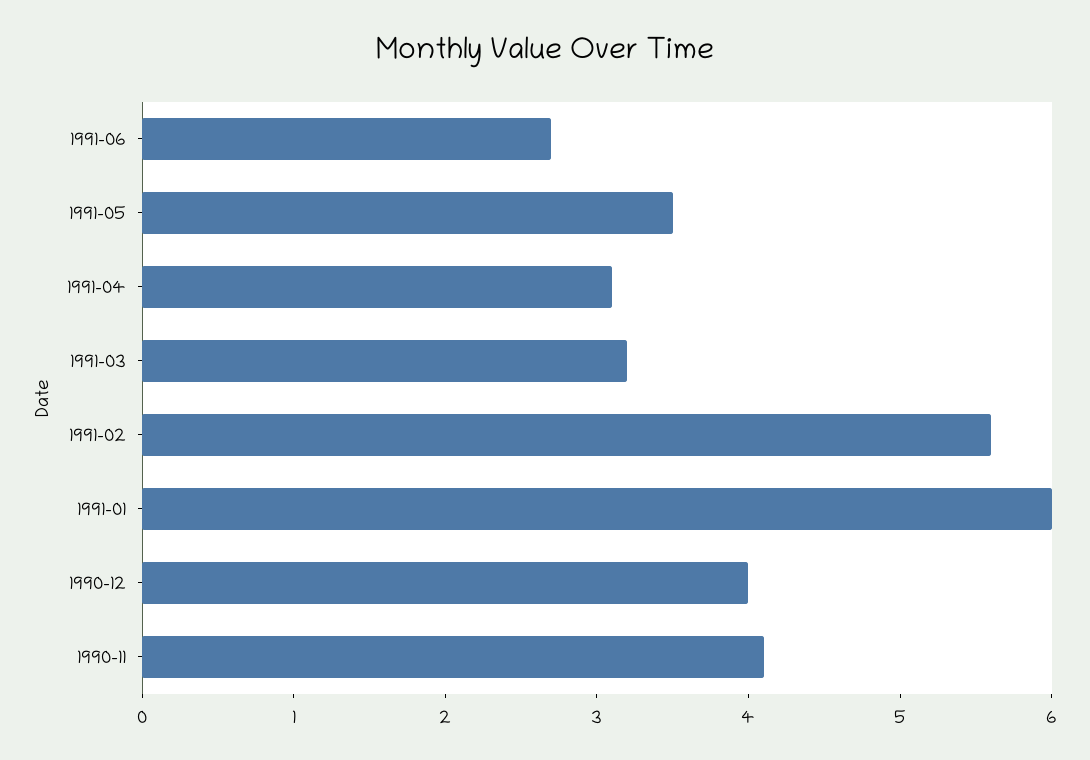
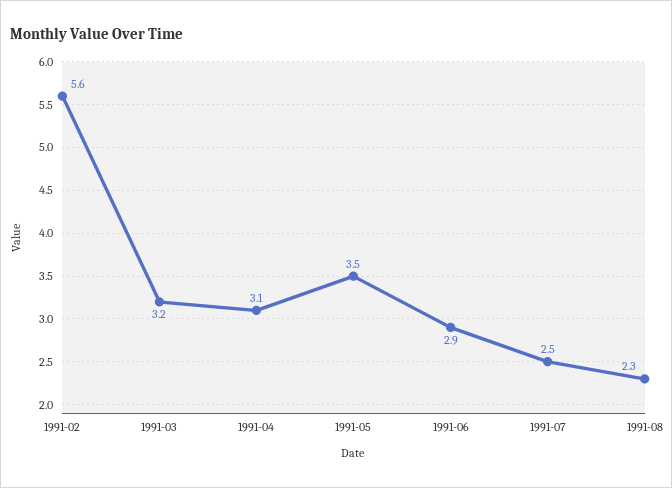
1991-06: 2.7 -> 2.9
1991-01: 6 -> none
1990-12: 4 -> none
1990-11: 4.1 -> none
1991-07: none -> 2.5
1991-08: none -> 2.3

